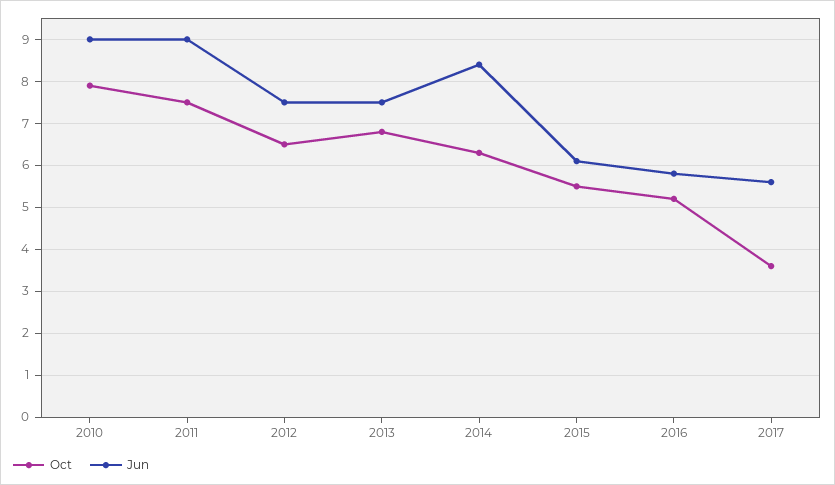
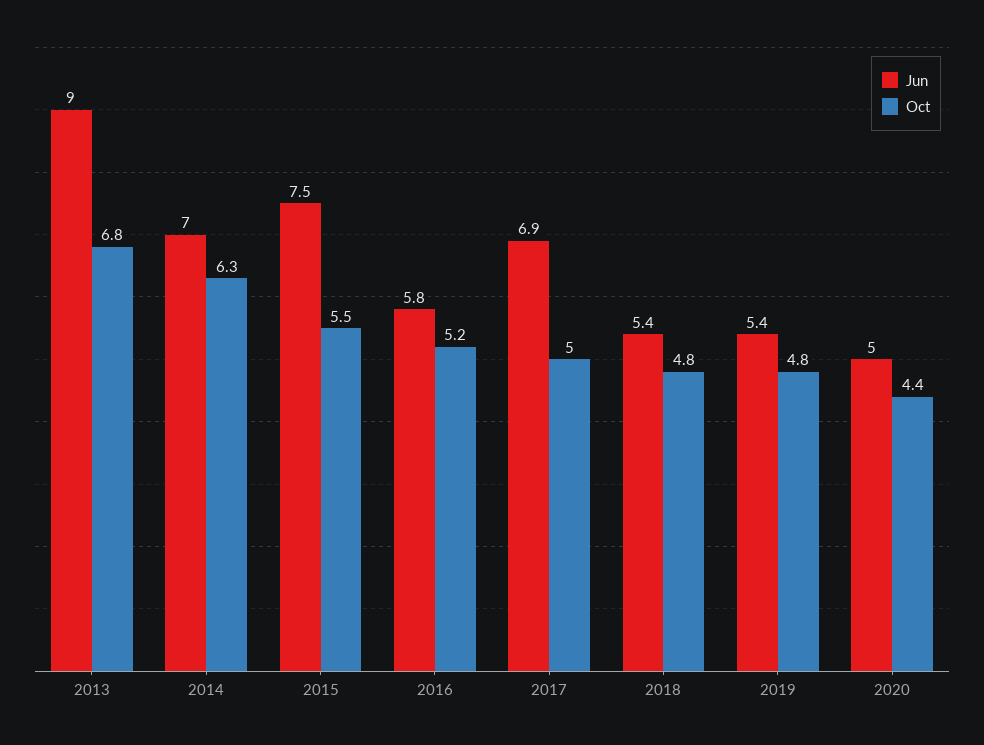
Oct, 2010: 8 -> none
Jun, 2010: 9 -> none
Oct, 2011: 7.5 -> none
Jun, 2011: 9 -> none
Oct, 2012: 6.5 -> none
Jun, 2012: 7.5 -> none
Jun, 2013: 7.5 -> 9
Jun, 2014: 8.5 -> 7
Jun, 2015: 6 -> 7.5
Oct, 2017: 3.5 -> 5
Jun, 2017: 5.5 -> 6.9
Jun, 2018: none -> 5.4
Oct, 2018: none -> 4.8
Jun, 2019: none -> 5.4
Oct, 2019: none -> 4.8
Jun, 2020: none -> 5
Oct, 2020: none -> 4.4

